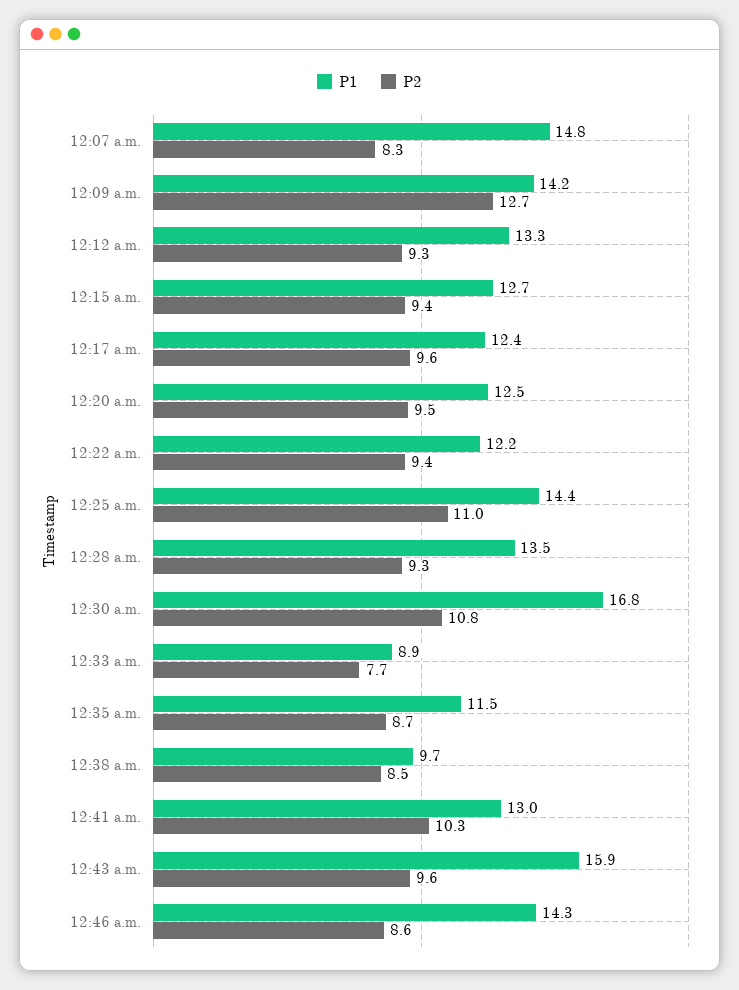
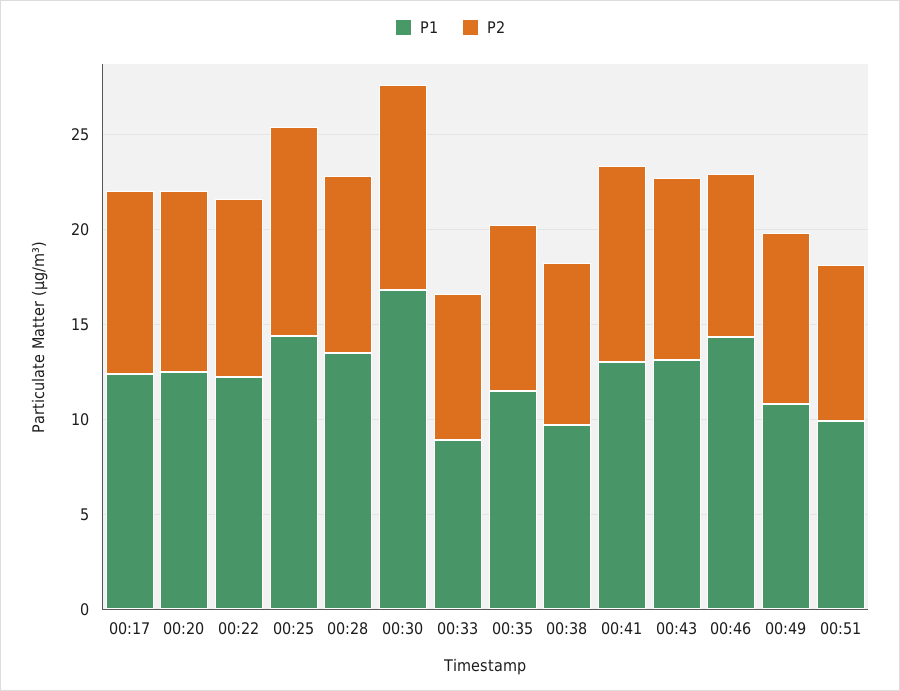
P1, 12:07 a.m.: 14.8 -> none
P2, 12:07 a.m.: 8.3 -> none
P1, 12:09 a.m.: 14.2 -> none
P2, 12:09 a.m.: 12.7 -> none
P1, 12:12 a.m.: 13.3 -> none
P2, 12:12 a.m.: 9.3 -> none
P1, 12:15 a.m.: 12.7 -> none
P2, 12:15 a.m.: 9.4 -> none
P1, 12:43 a.m.: 15.9 -> 13
P1, 00:49: none -> 11
P2, 00:49: none -> 9
P1, 00:51: none -> 10
P2, 00:51: none -> 8

